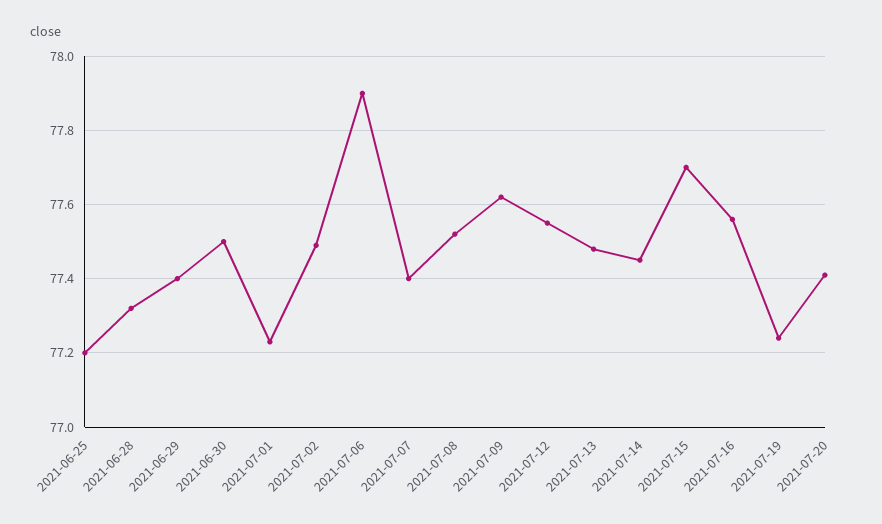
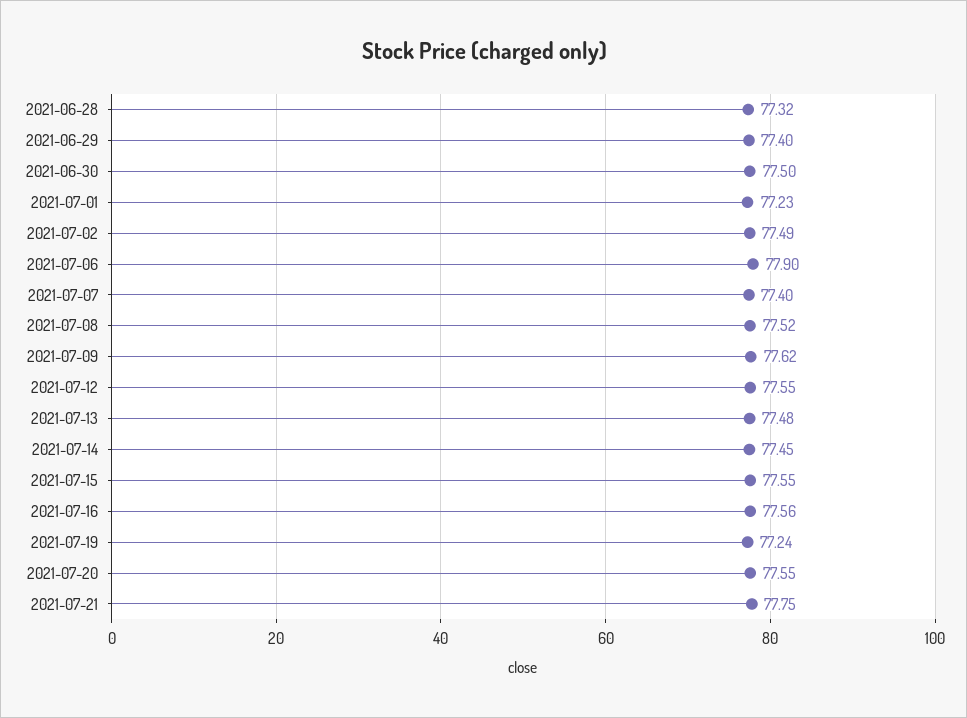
2021-06-25: 77.2 -> none
2021-07-15: 77.7 -> 77.55
2021-07-20: 77.4 -> 77.55
2021-07-21: none -> 77.75

